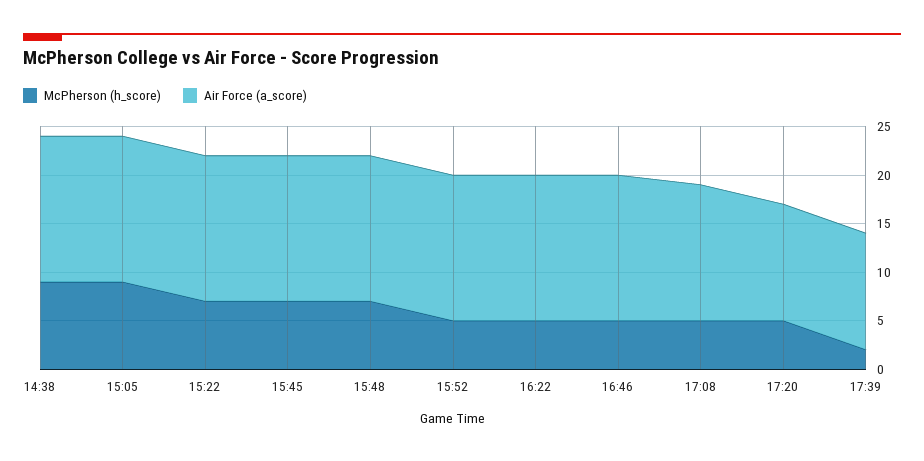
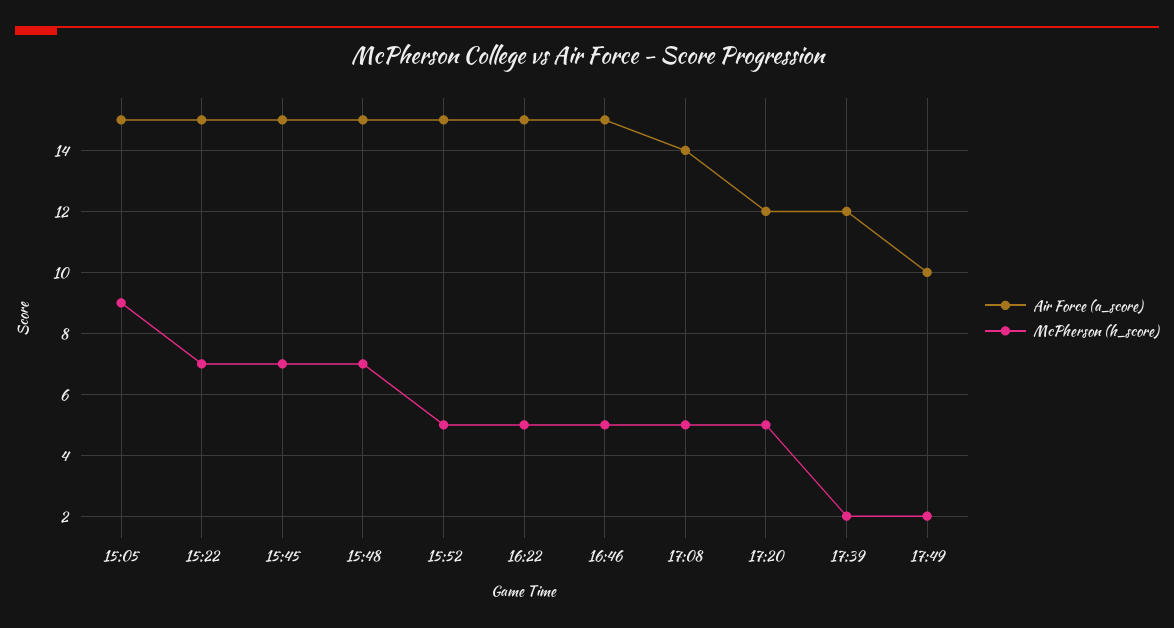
McPherson (h_score), 14:38: 9 -> none
Air Force (a_score), 14:38: 15 -> none
Air Force (a_score), 17:49: none -> 10
McPherson (h_score), 17:49: none -> 2

